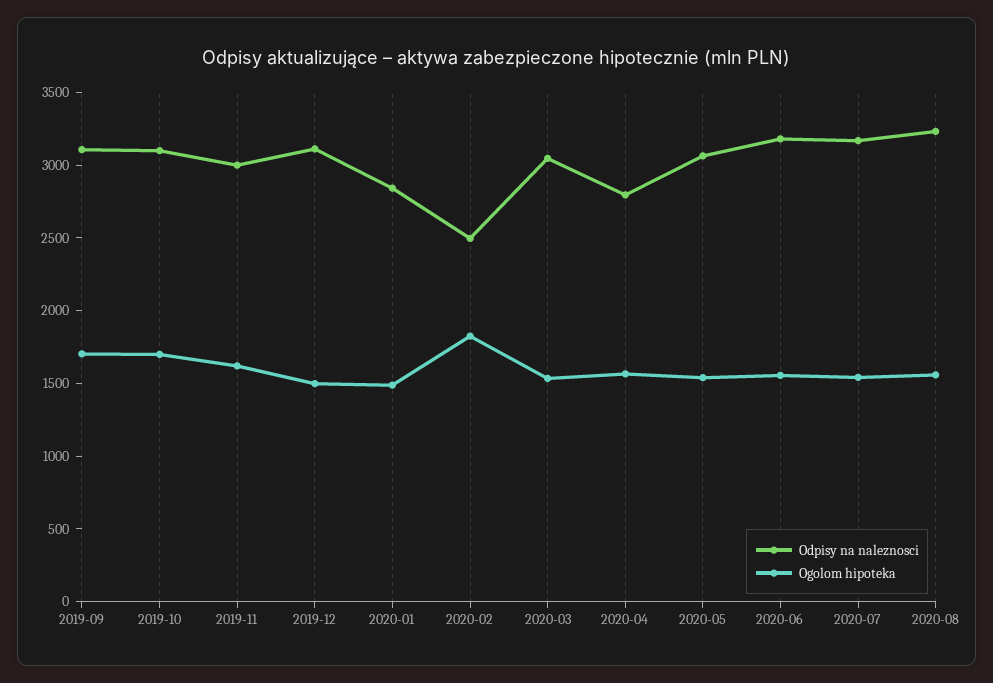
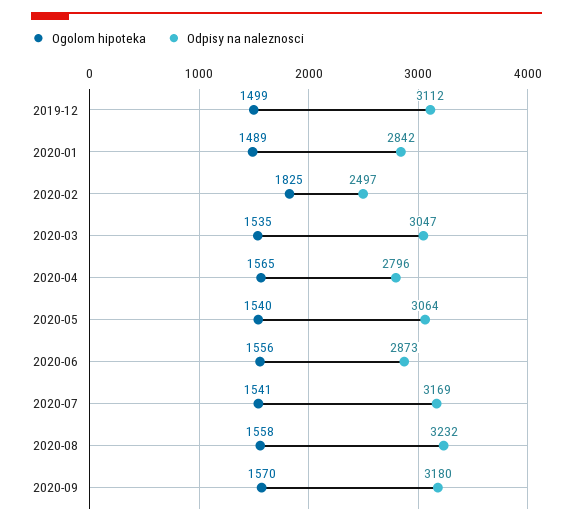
Odpisy na naleznosci, 2019-09: 3100 -> none
Ogolom hipoteka, 2019-09: 1700 -> none
Odpisy na naleznosci, 2019-10: 3100 -> none
Ogolom hipoteka, 2019-10: 1700 -> none
Odpisy na naleznosci, 2019-11: 3000 -> none
Ogolom hipoteka, 2019-11: 1600 -> none
Odpisy na naleznosci, 2020-06: 3200 -> 2873
Ogolom hipoteka, 2020-09: none -> 1570
Odpisy na naleznosci, 2020-09: none -> 3180

